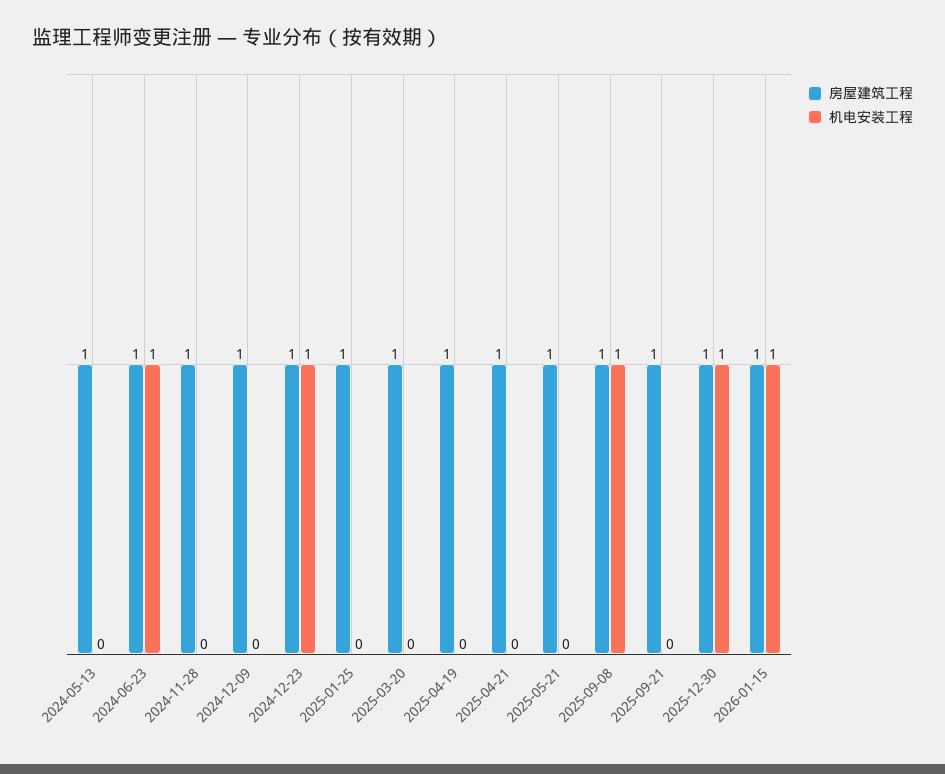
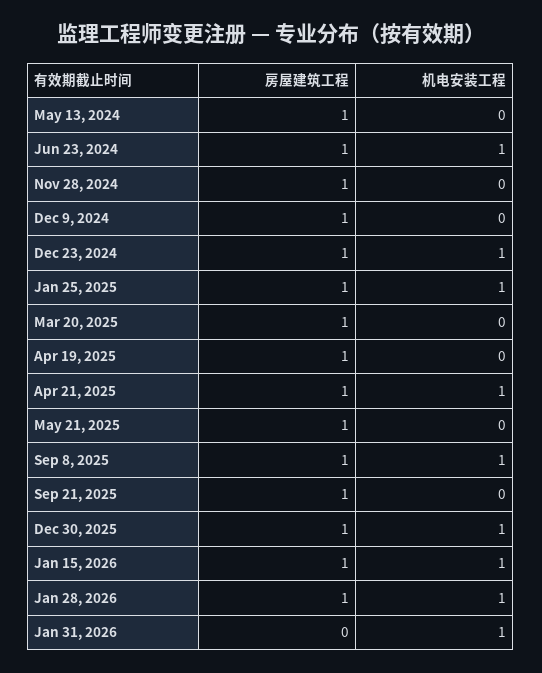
机电安装工程, 2025-01-25: 0 -> 1
机电安装工程, 2025-04-21: 0 -> 1
房屋建筑工程, Jan 28, 2026: none -> 1
机电安装工程, Jan 28, 2026: none -> 1
房屋建筑工程, Jan 31, 2026: none -> 0
机电安装工程, Jan 31, 2026: none -> 1

